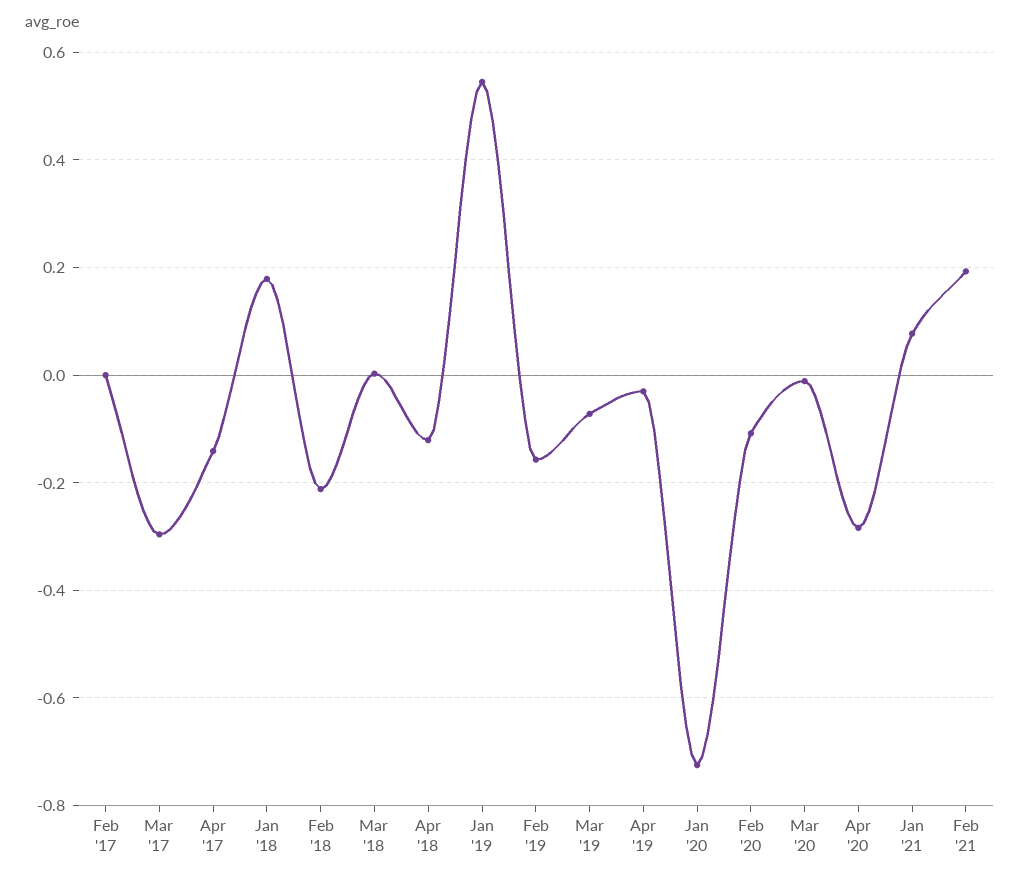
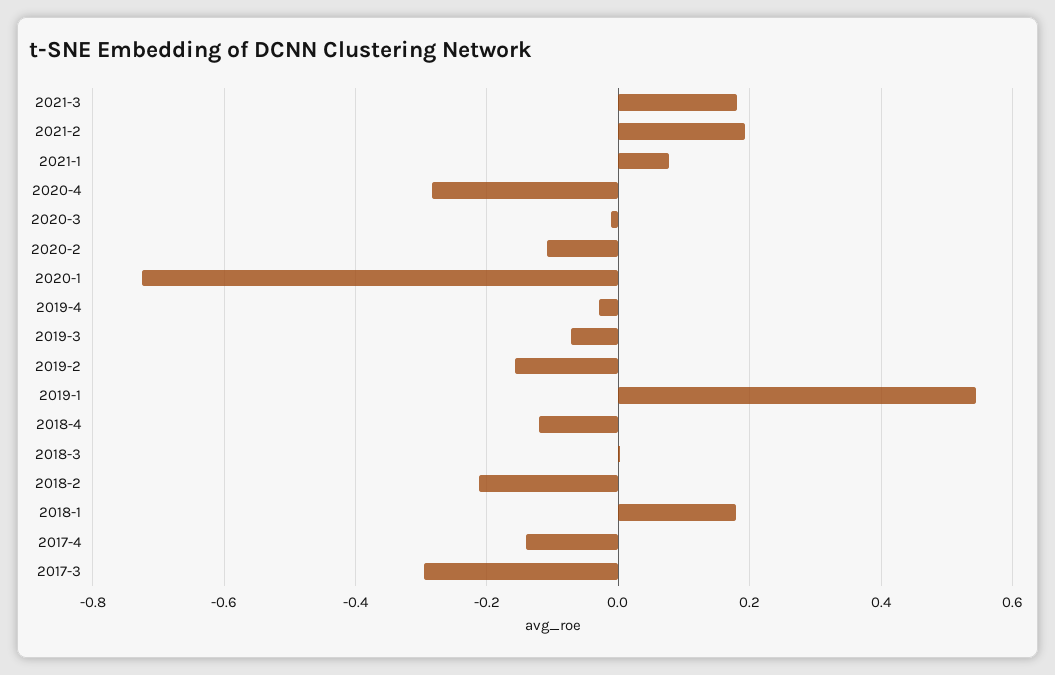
Feb '17: 0 -> none
2021-3: none -> 0.18

